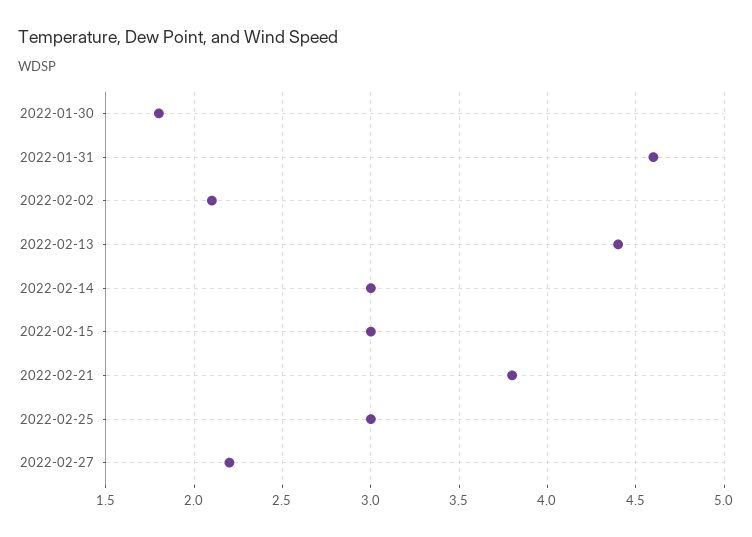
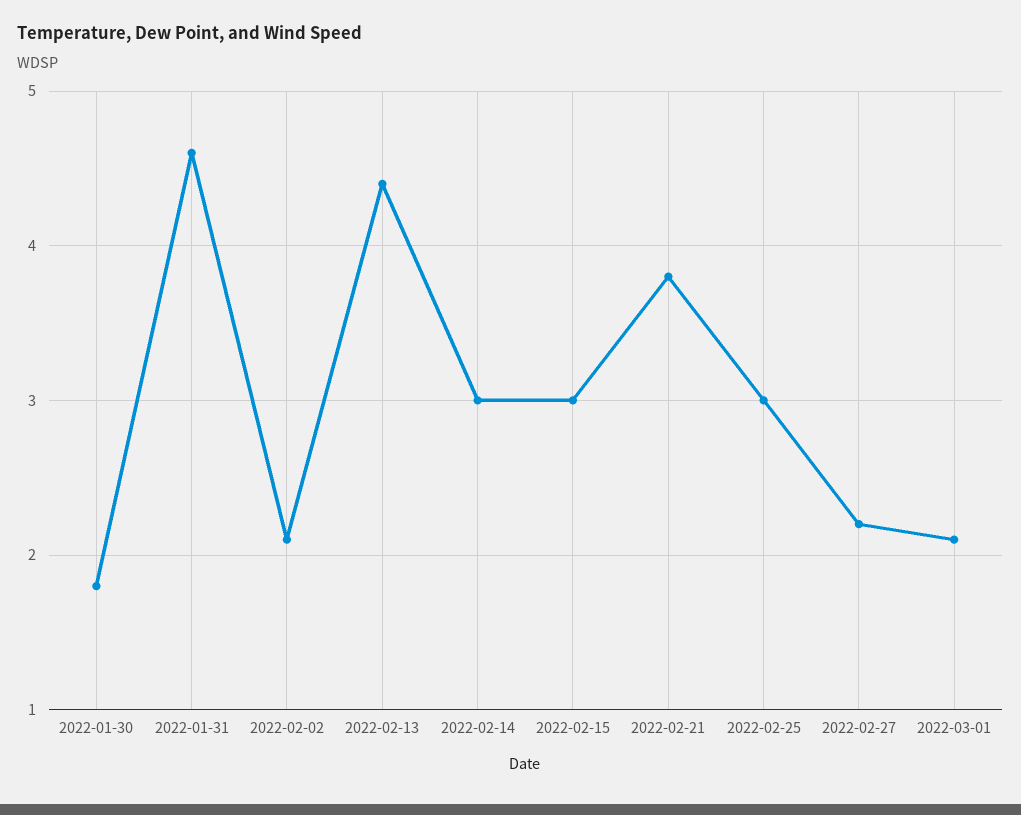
2022-03-01: none -> 2.1

